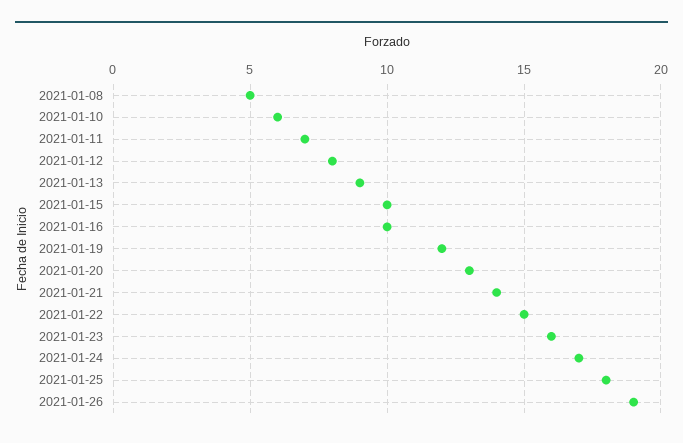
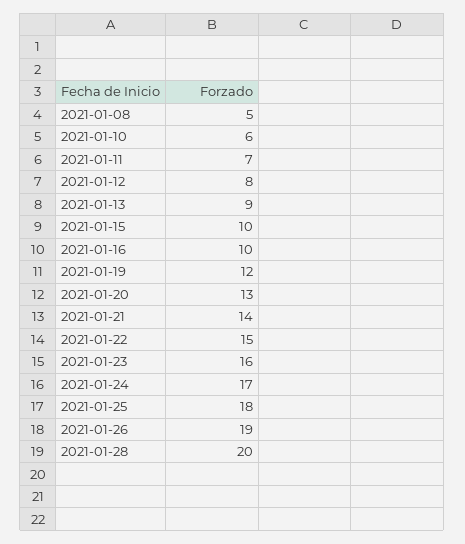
2021-01-28: none -> 20

